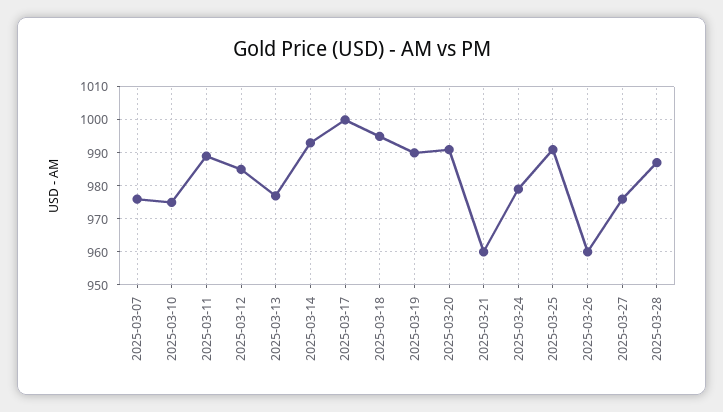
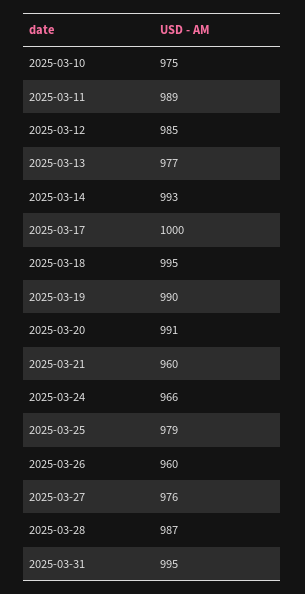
2025-03-07: 975 -> none
2025-03-24: 980 -> 966
2025-03-25: 990 -> 979
2025-03-31: none -> 995

